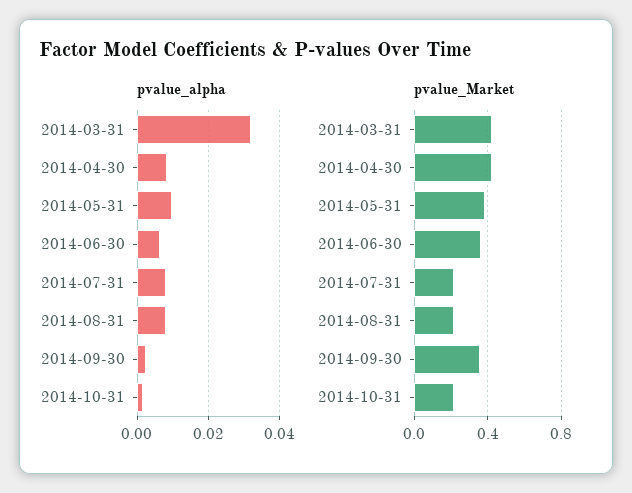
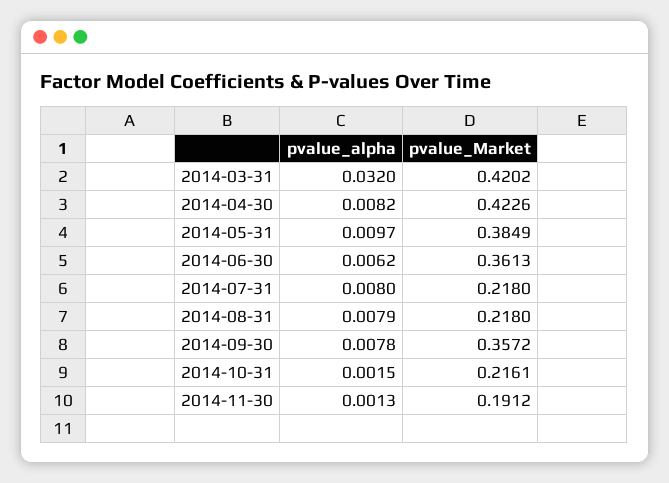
pvalue_alpha, 2014-09-30: 0.002 -> 0.0078
pvalue_alpha, 2014-11-30: none -> 0.0013
pvalue_Market, 2014-11-30: none -> 0.1912

